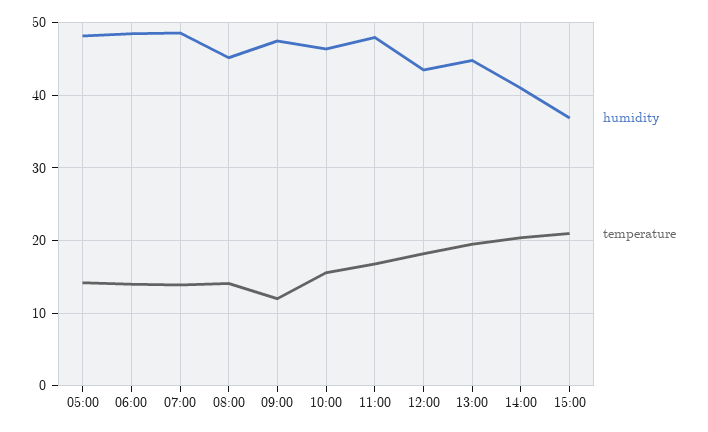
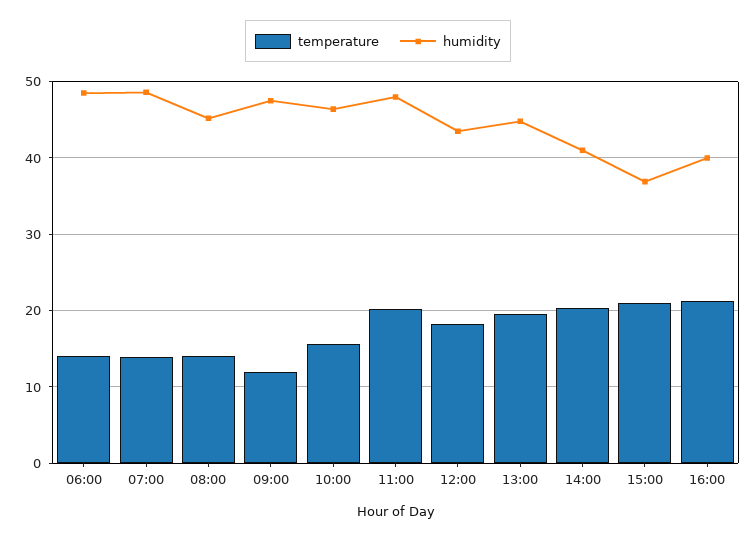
humidity, 05:00: 48 -> none
temperature, 05:00: 14 -> none
temperature, 11:00: 17 -> 20
temperature, 16:00: none -> 21
humidity, 16:00: none -> 40

